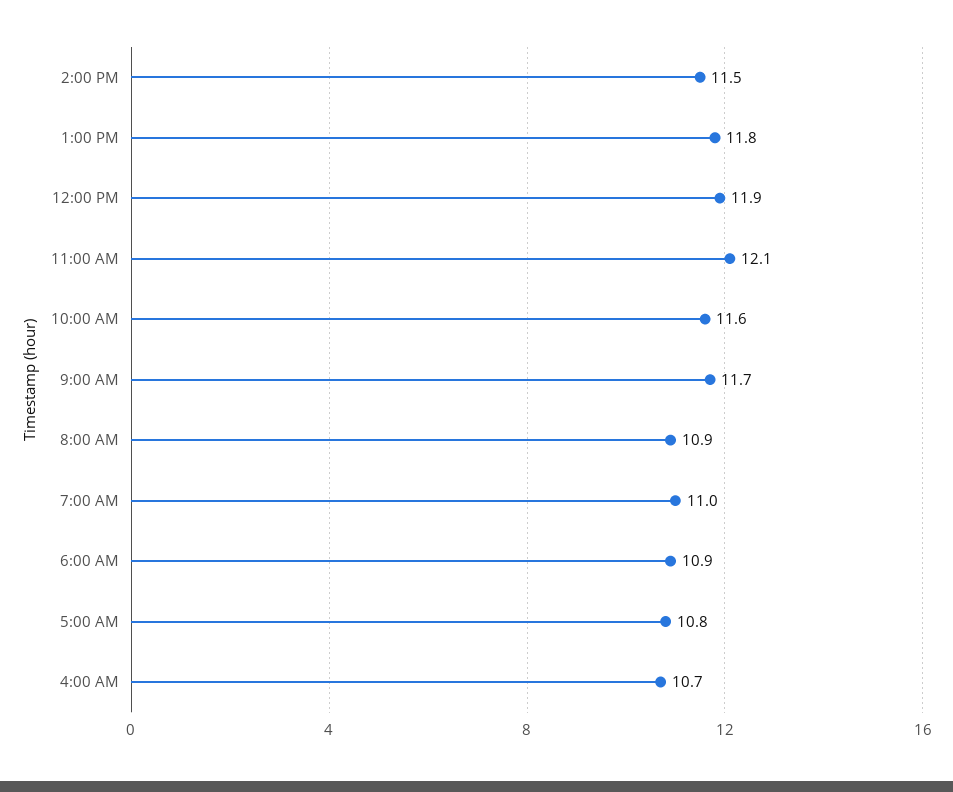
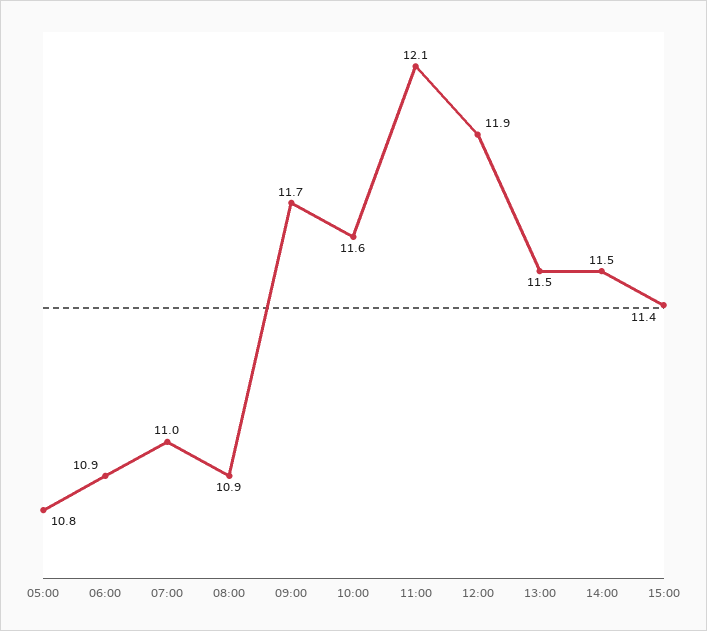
1:00 PM: 11.8 -> 11.5
4:00 AM: 10.7 -> none
15:00: none -> 11.4

